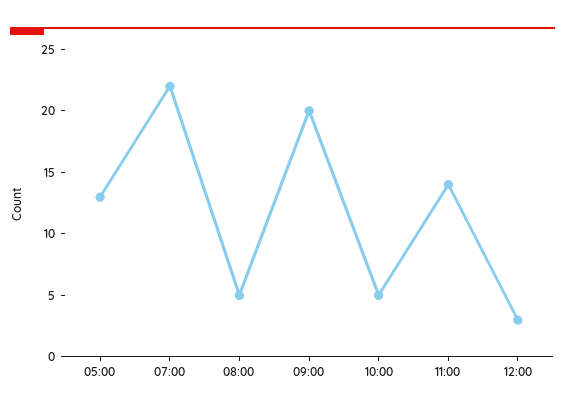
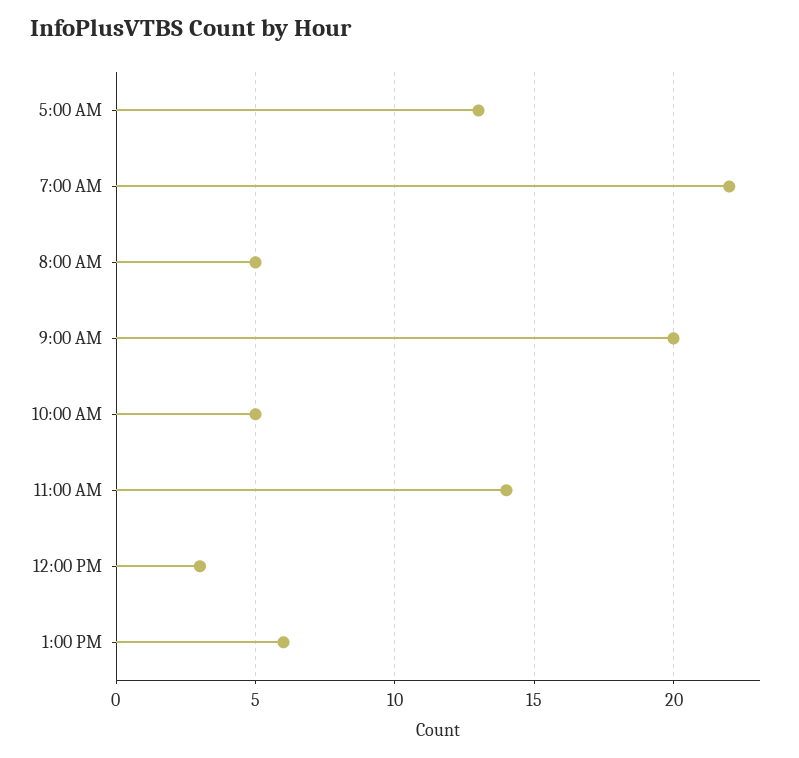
1:00 PM: none -> 6

